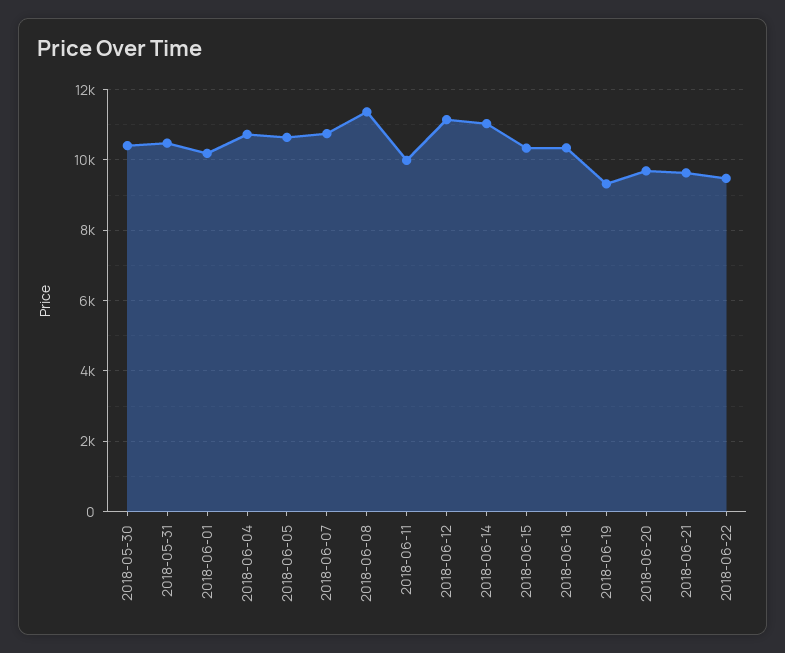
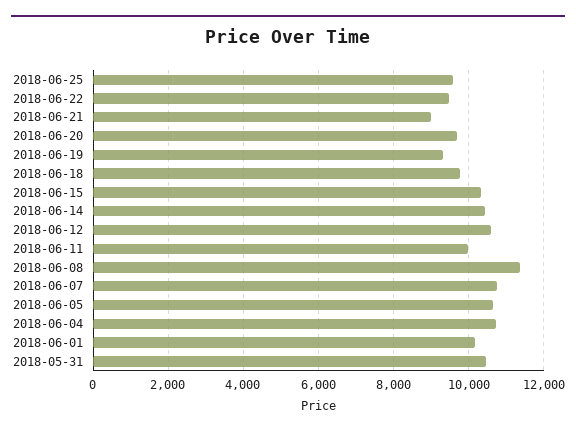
2018-05-30: 10400 -> none
2018-06-12: 11200 -> 10600
2018-06-14: 11000 -> 10400
2018-06-18: 10400 -> 9800
2018-06-21: 9600 -> 9000
2018-06-25: none -> 9600

